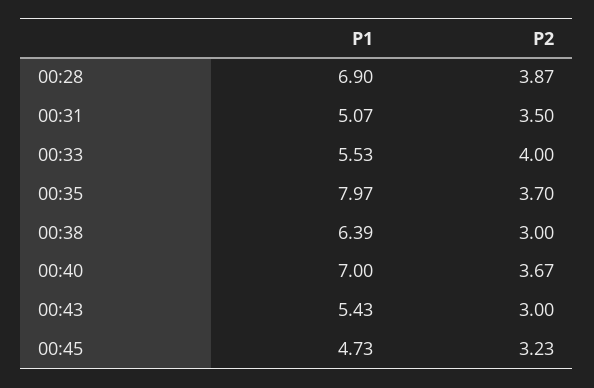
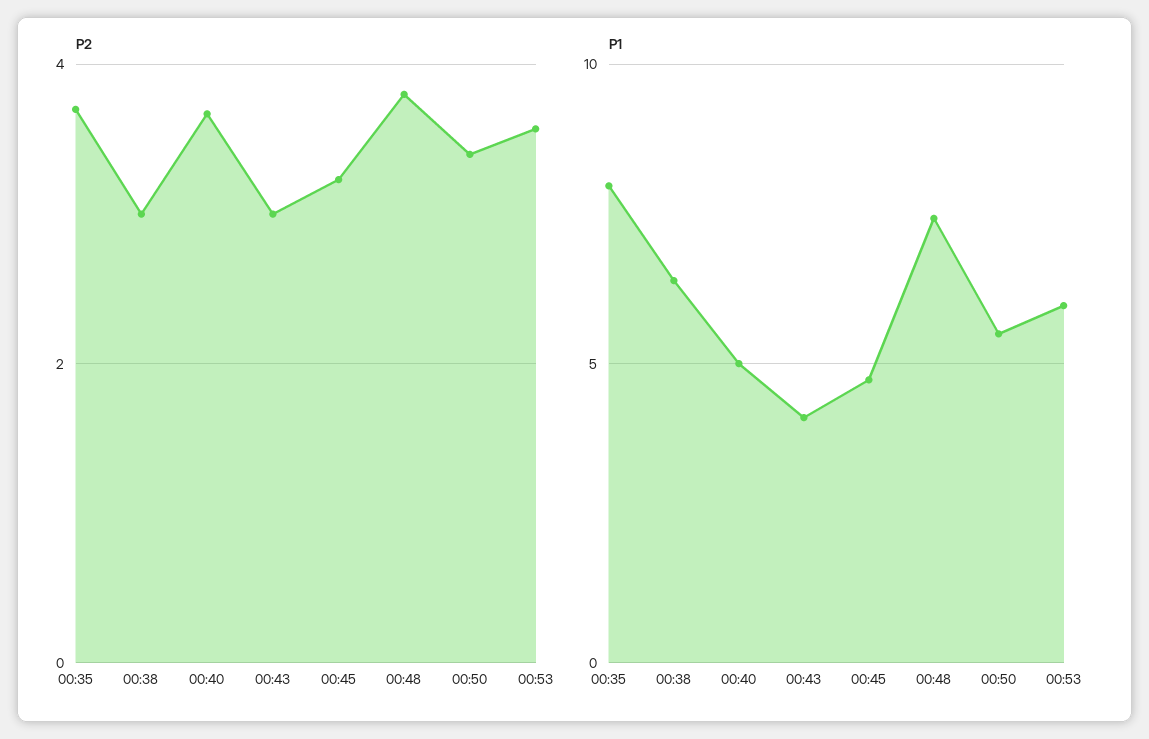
P1, 00:28: 6.9 -> none
P2, 00:28: 3.87 -> none
P1, 00:31: 5.07 -> none
P2, 00:31: 3.5 -> none
P1, 00:33: 5.53 -> none
P2, 00:33: 4 -> none
P1, 00:40: 7 -> 5
P1, 00:43: 5.43 -> 4
P2, 00:48: none -> 3.8
P2, 00:50: none -> 3.4
P2, 00:53: none -> 3.6
P1, 00:48: none -> 7.5
P1, 00:50: none -> 5.5
P1, 00:53: none -> 6

